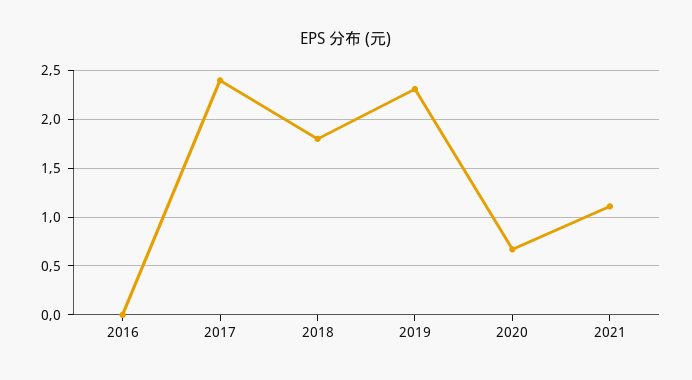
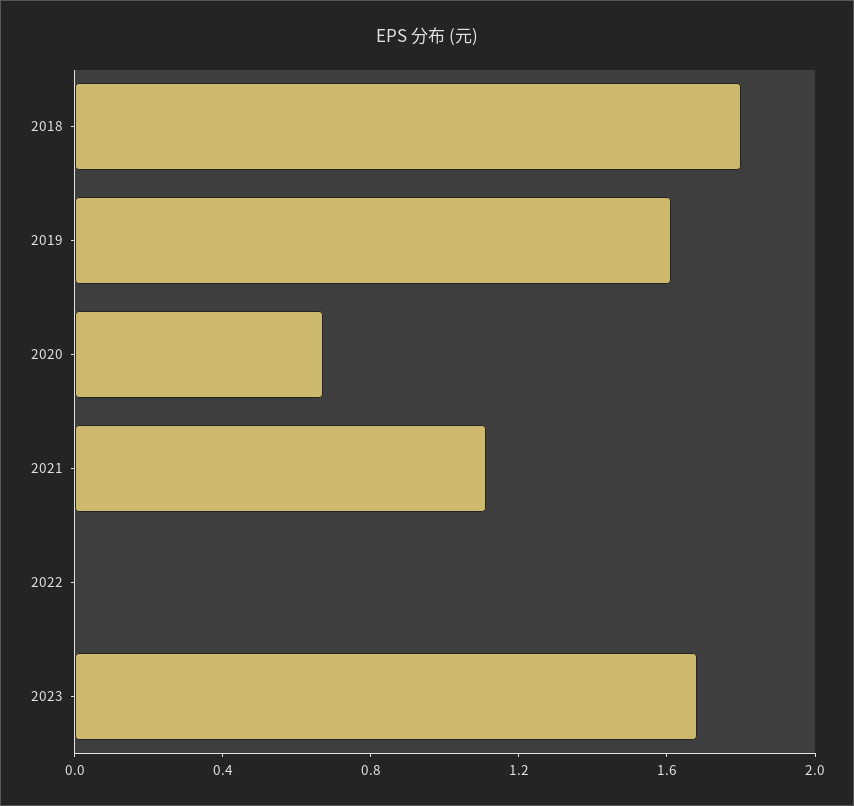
2016: 0 -> none
2017: 2.4 -> none
2019: 2.3 -> 1.6
2022: none -> 0
2023: none -> 1.7

